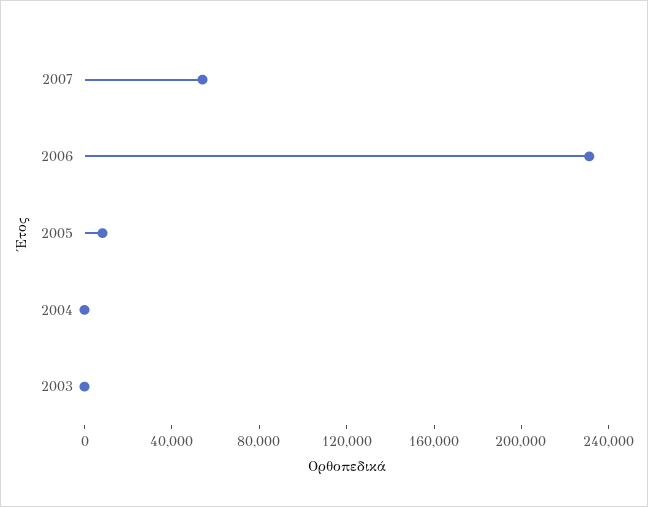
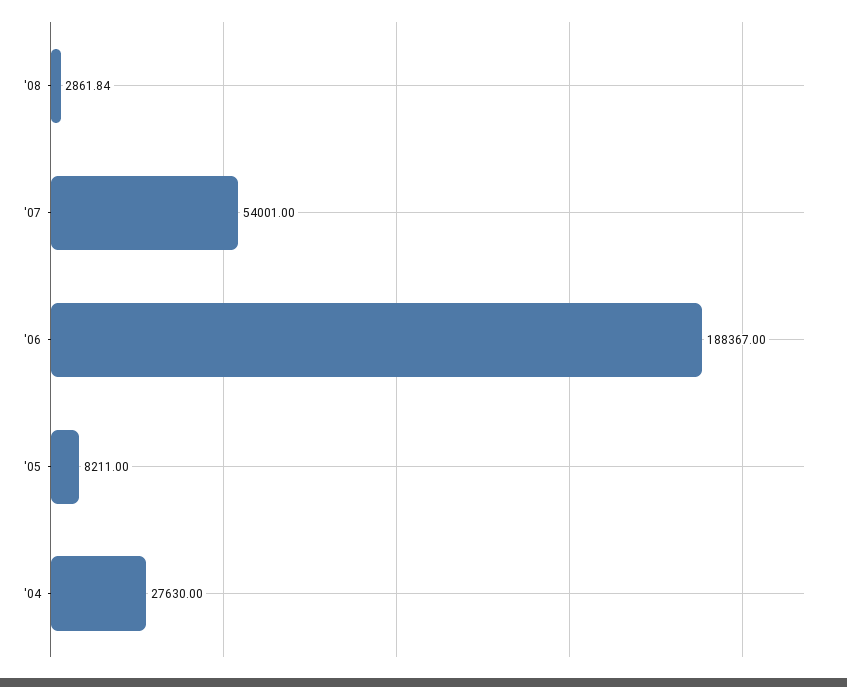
2006: 230000 -> 188367
2004: 0 -> 27630
2003: 0 -> none
'08: none -> 2861.84

